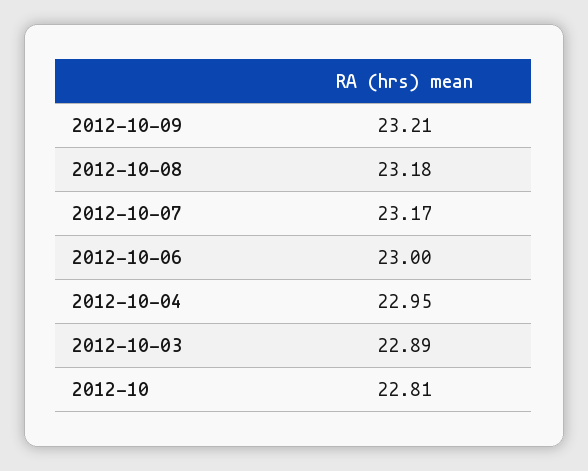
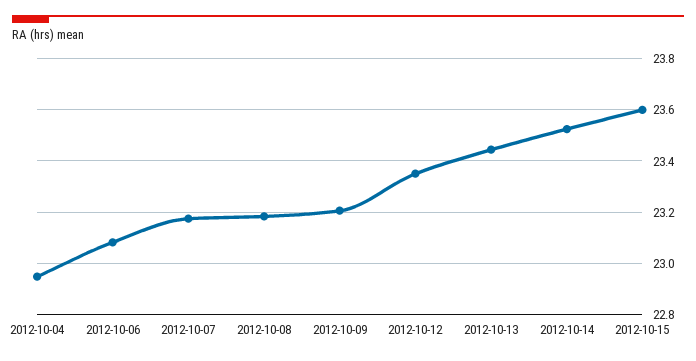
2012-10-06: 23 -> 23.075
2012-10-03: 22.89 -> none
2012-10: 22.81 -> none
2012-10-12: none -> 23.35
2012-10-13: none -> 23.45
2012-10-14: none -> 23.525
2012-10-15: none -> 23.6

